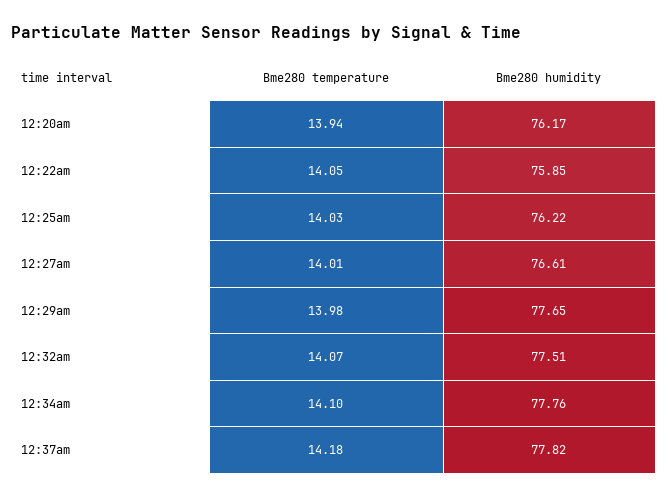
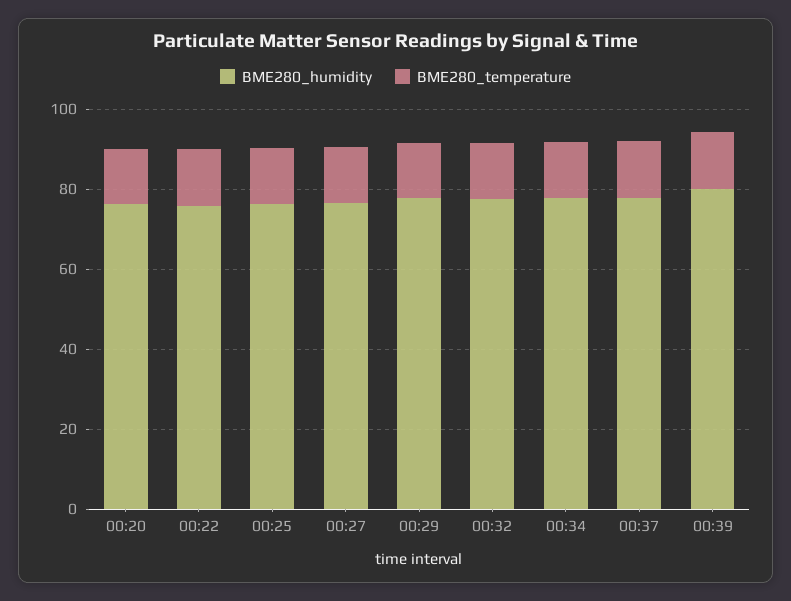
Bme280 humidity, 00:39: none -> 80
Bme280 temperature, 00:39: none -> 15

